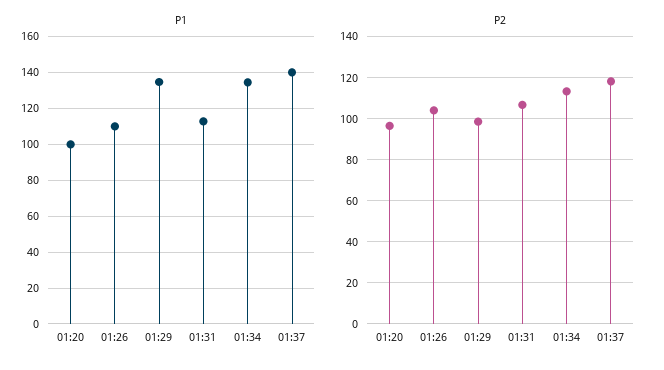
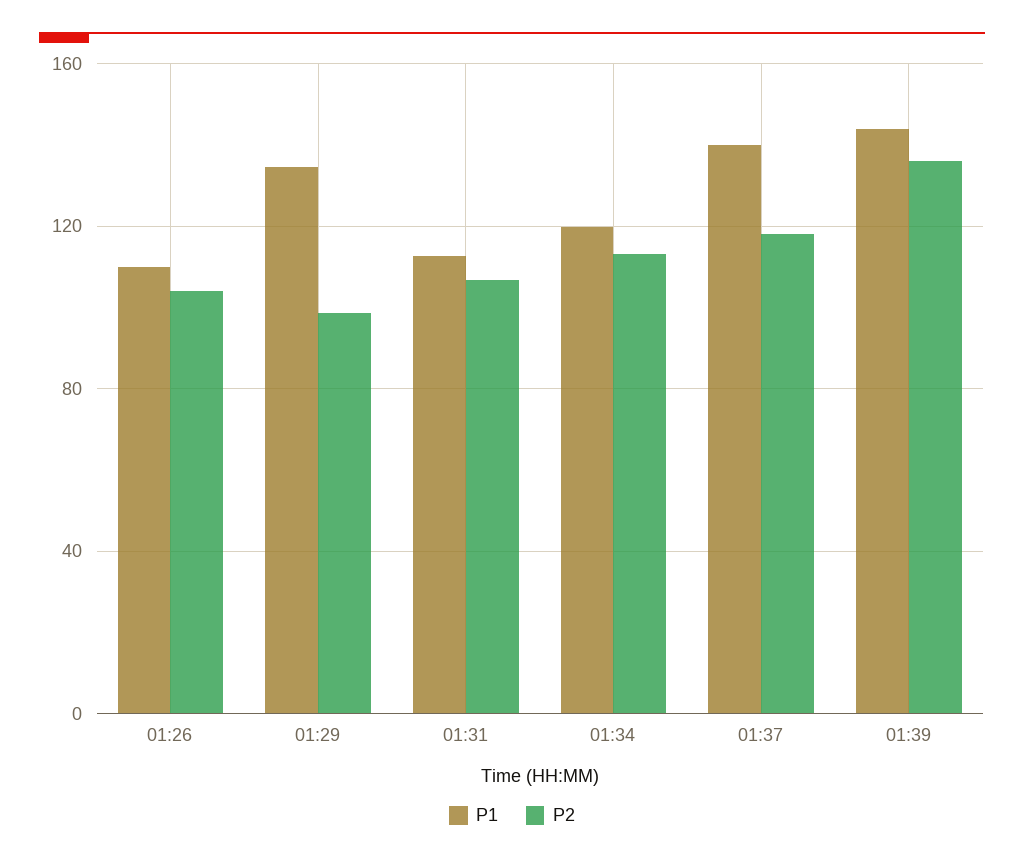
P1, 01:20: 100 -> none
P1, 01:34: 135 -> 120
P2, 01:20: 95 -> none
P1, 01:39: none -> 145
P2, 01:39: none -> 135

